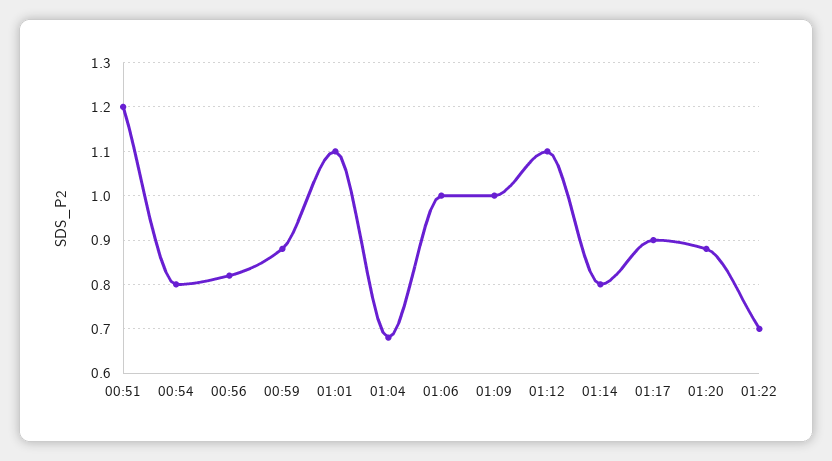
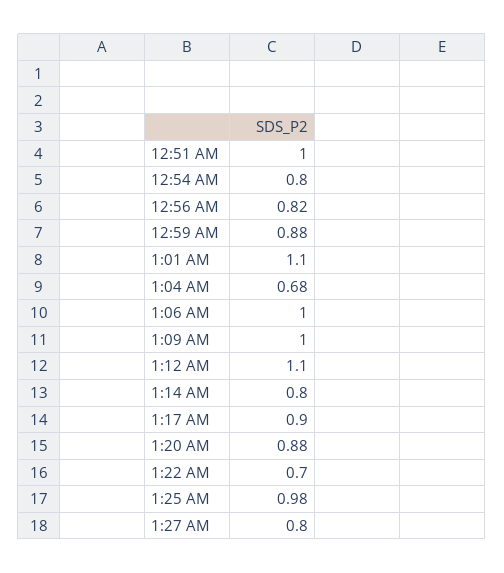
00:51: 1.2 -> 1
1:25 AM: none -> 0.98
1:27 AM: none -> 0.8

